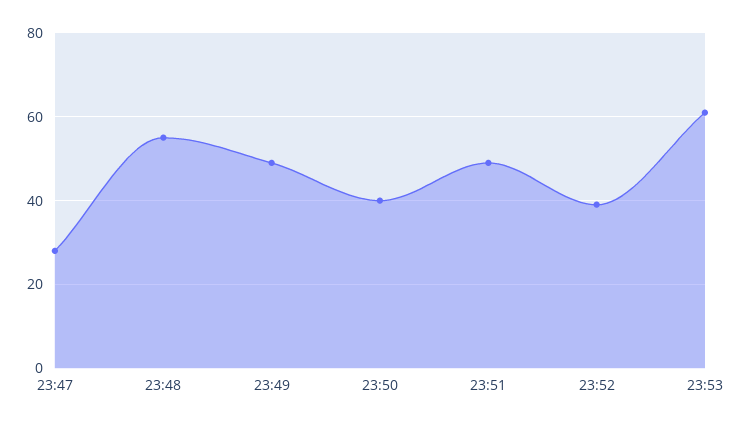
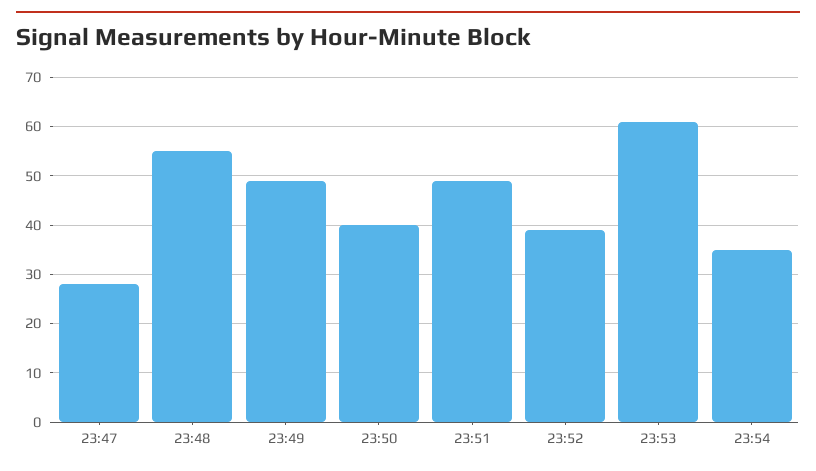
23:54: none -> 35

